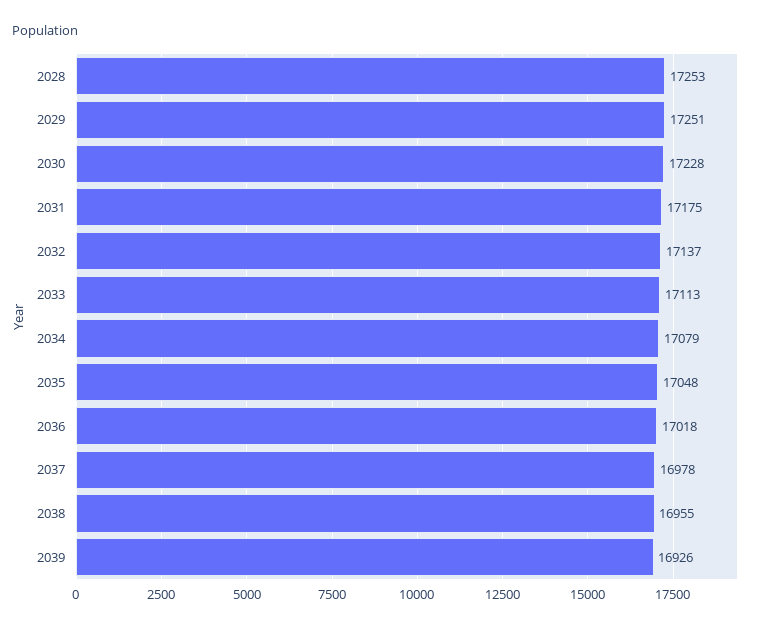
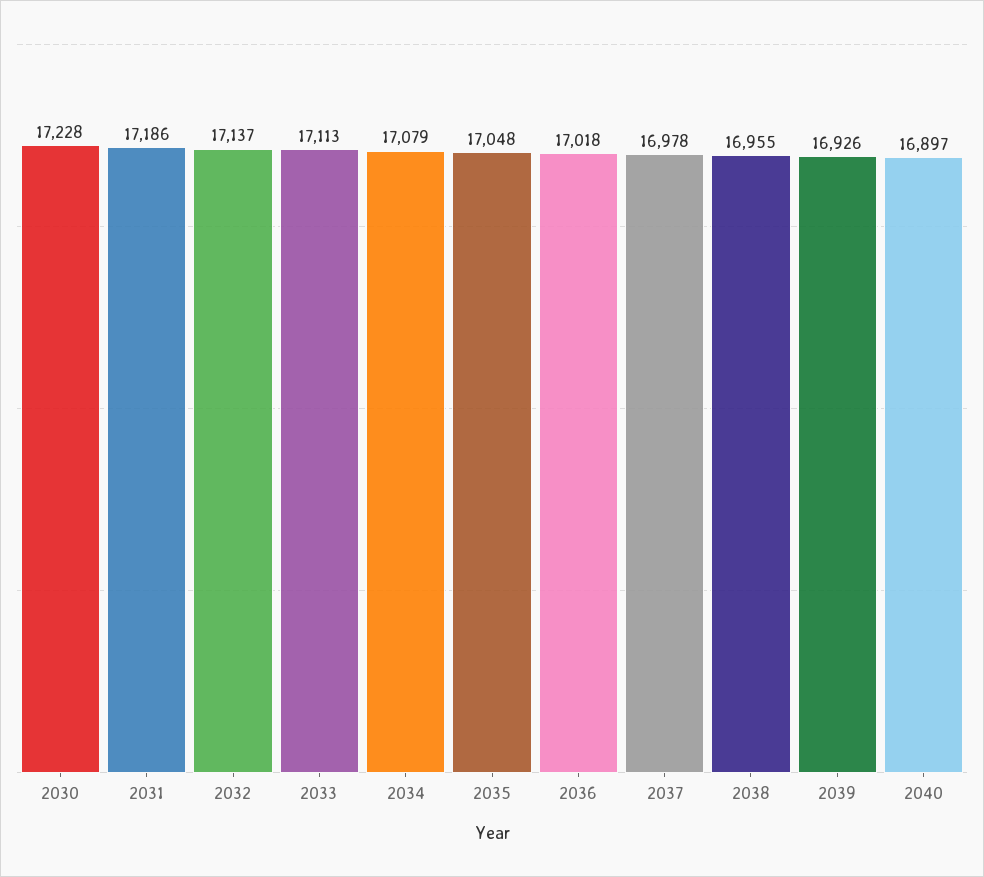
2028: 17253 -> none
2029: 17251 -> none
2031: 17175 -> 17186
2040: none -> 16897

